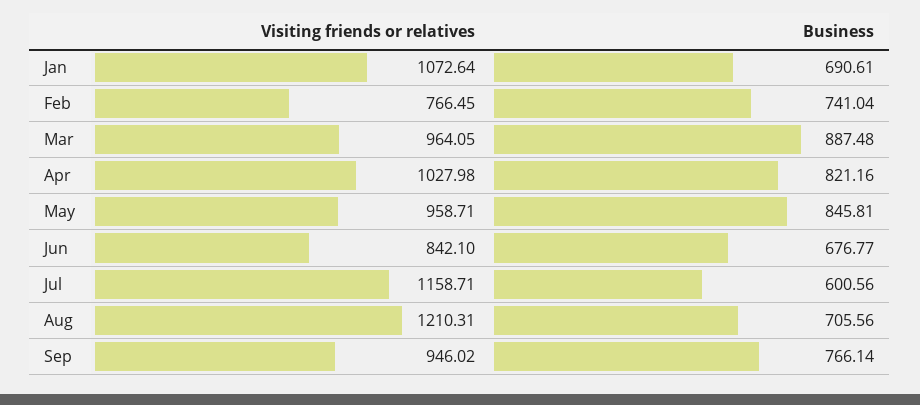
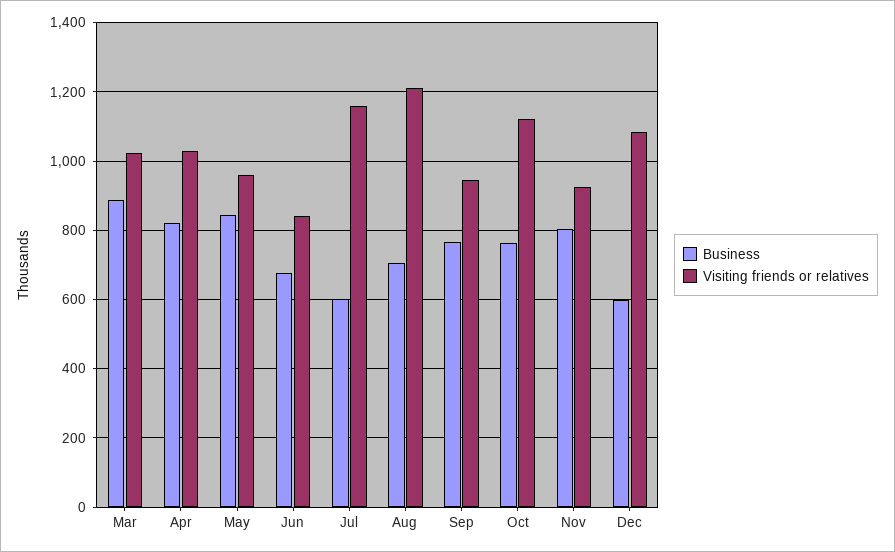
Visiting friends or relatives, Jan: 1072.64 -> none
Business, Jan: 690.61 -> none
Visiting friends or relatives, Feb: 766.45 -> none
Business, Feb: 741.04 -> none
Visiting friends or relatives, Mar: 964.05 -> 1020
Business, Oct: none -> 760
Visiting friends or relatives, Oct: none -> 1120
Business, Nov: none -> 800
Visiting friends or relatives, Nov: none -> 920
Business, Dec: none -> 600
Visiting friends or relatives, Dec: none -> 1080

